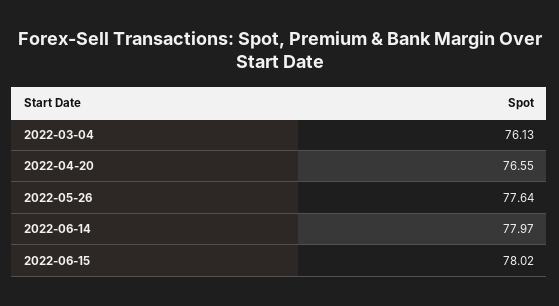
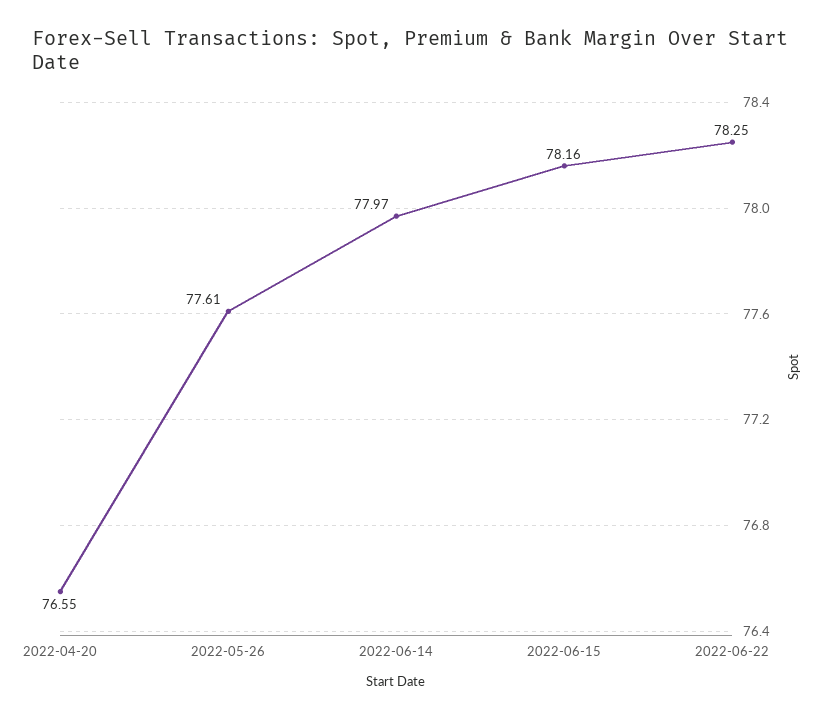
2022-03-04: 76.13 -> none
2022-05-26: 77.64 -> 77.61
2022-06-15: 78.02 -> 78.16
2022-06-22: none -> 78.25

